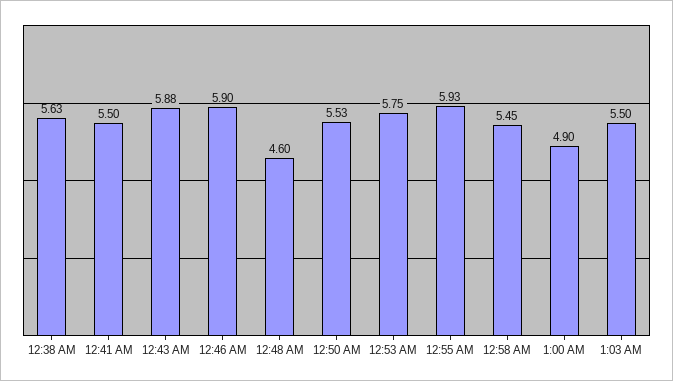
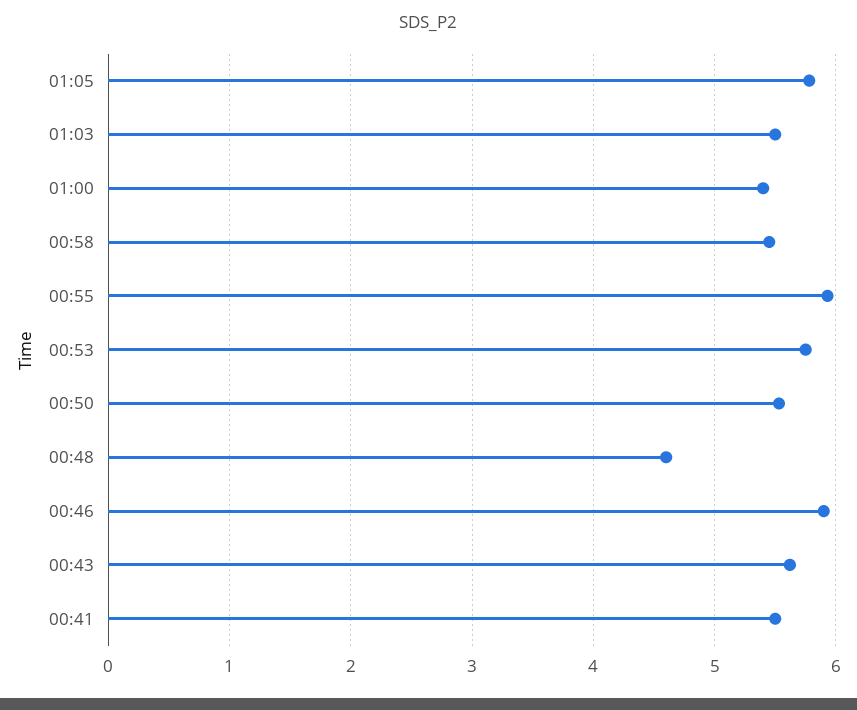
12:38 AM: 5.63 -> none
12:43 AM: 5.88 -> 5.6
1:00 AM: 4.9 -> 5.4
01:05: none -> 5.8

